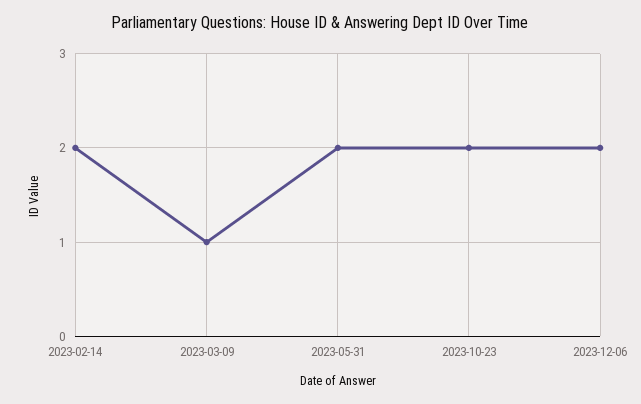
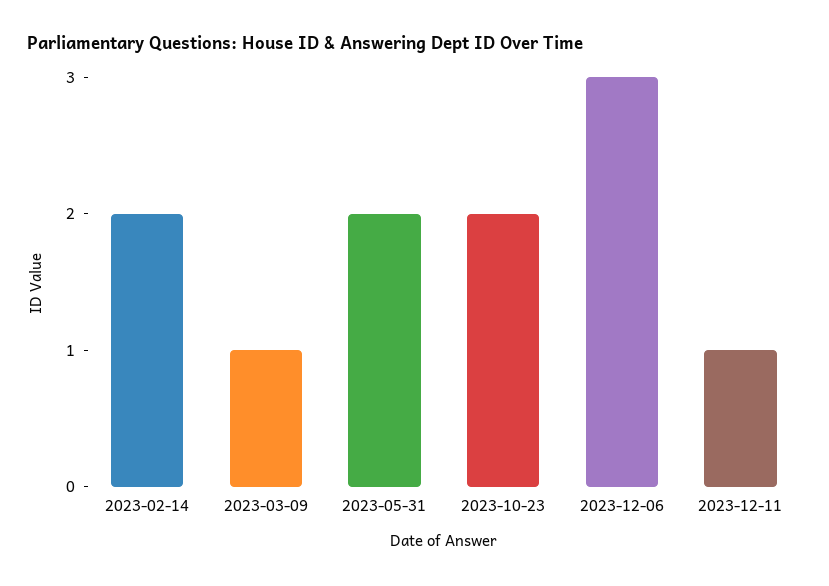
2023-12-06: 2 -> 3
2023-12-11: none -> 1

